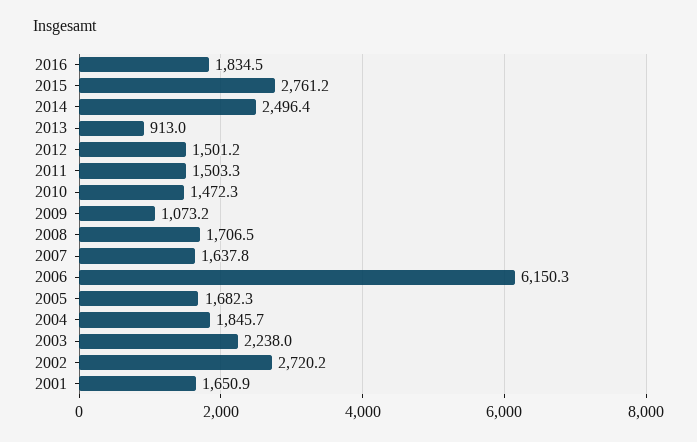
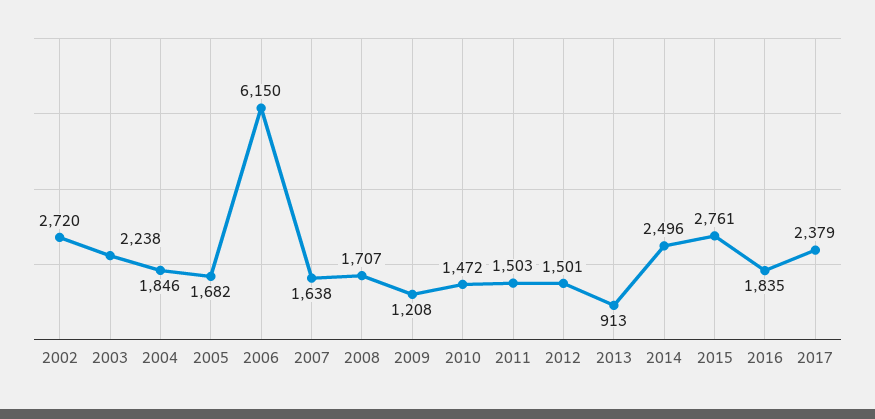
2009: 1073.2 -> 1208
2001: 1650.9 -> none
2017: none -> 2379

